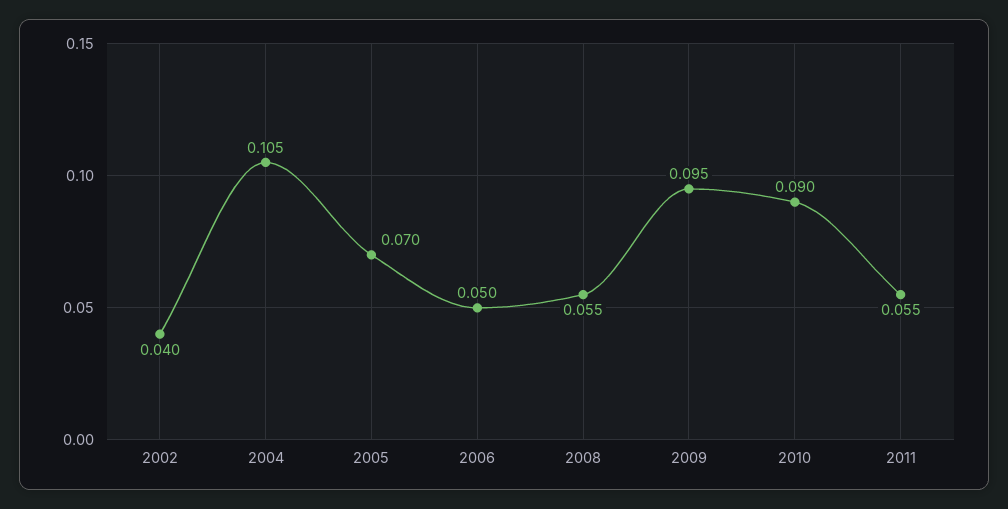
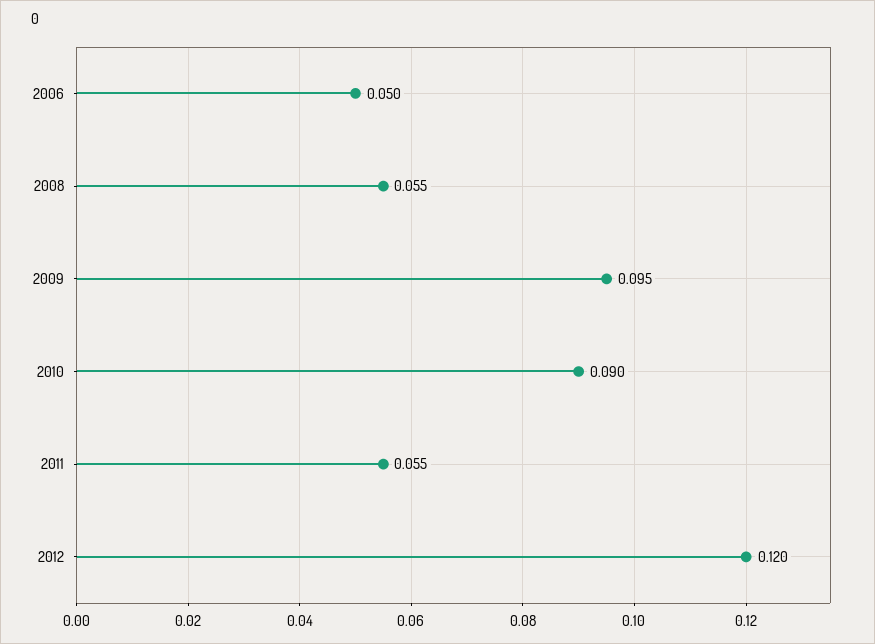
2002: 0.04 -> none
2004: 0.105 -> none
2005: 0.07 -> none
2012: none -> 0.12

